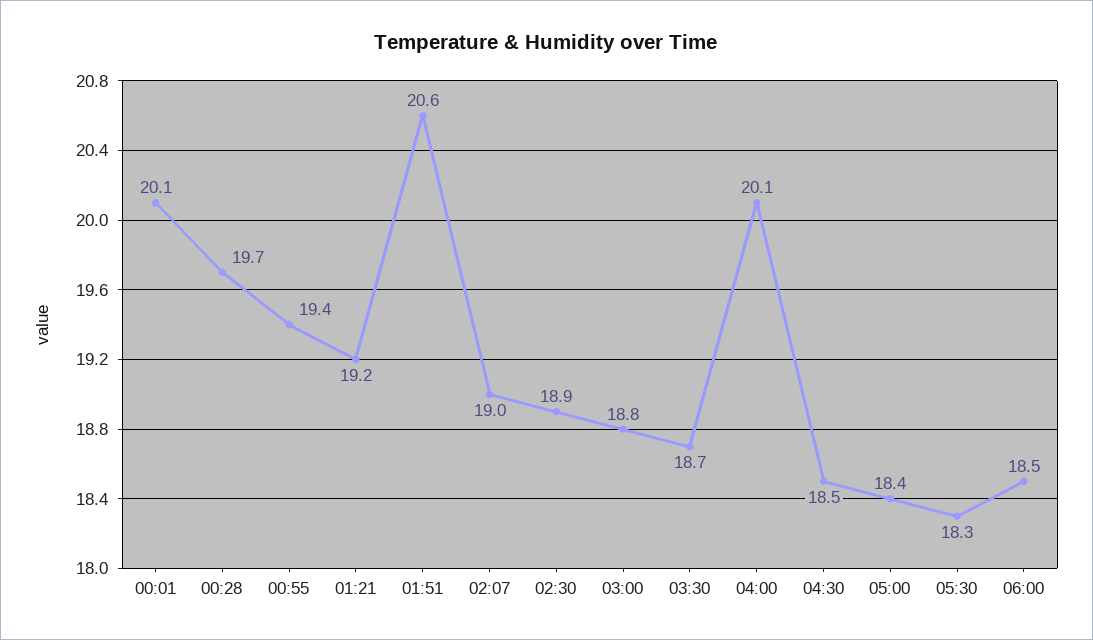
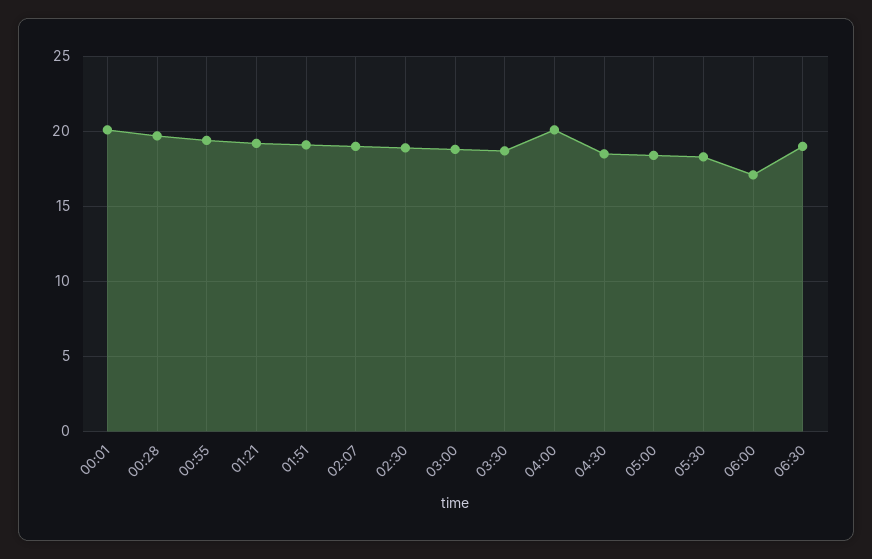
01:51: 20.6 -> 19
06:00: 18.5 -> 17
06:30: none -> 19

